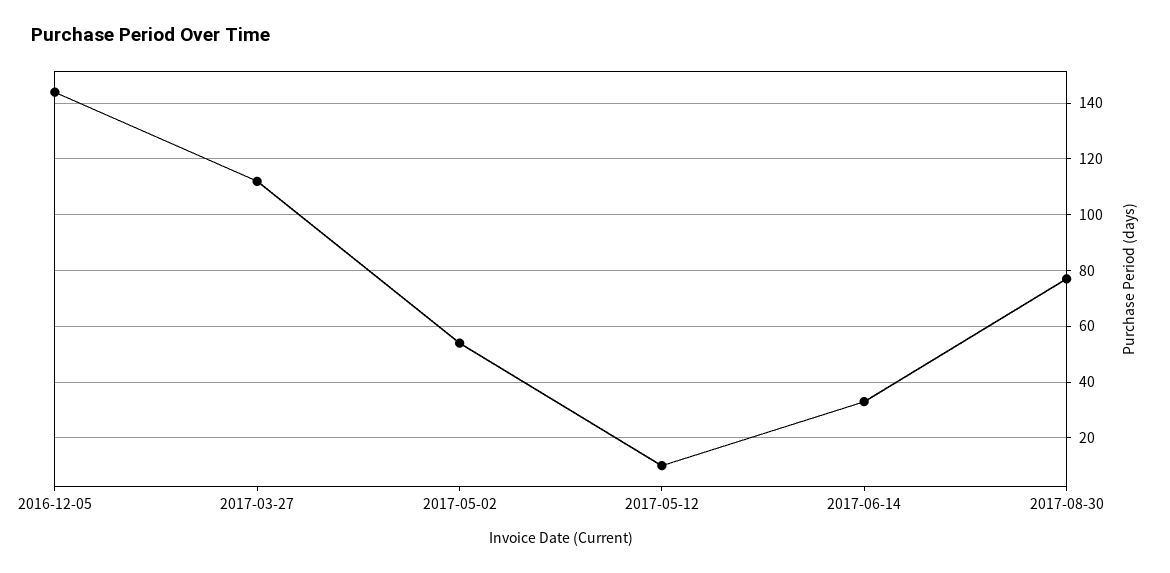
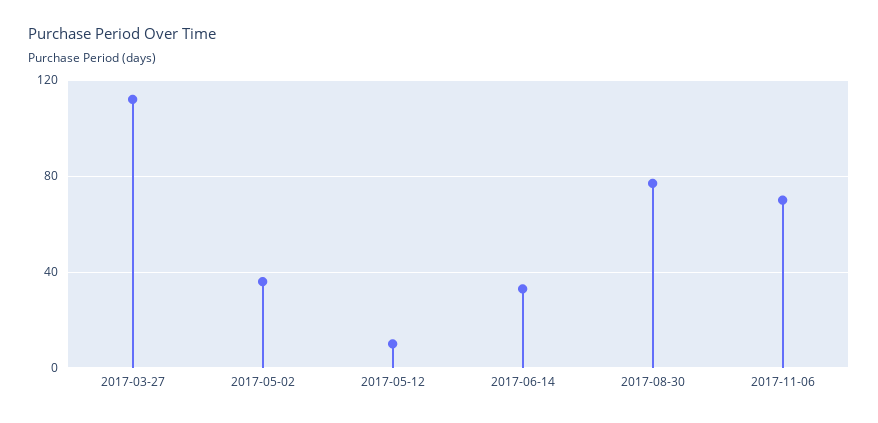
2016-12-05: 145 -> none
2017-05-02: 55 -> 35
2017-11-06: none -> 70

